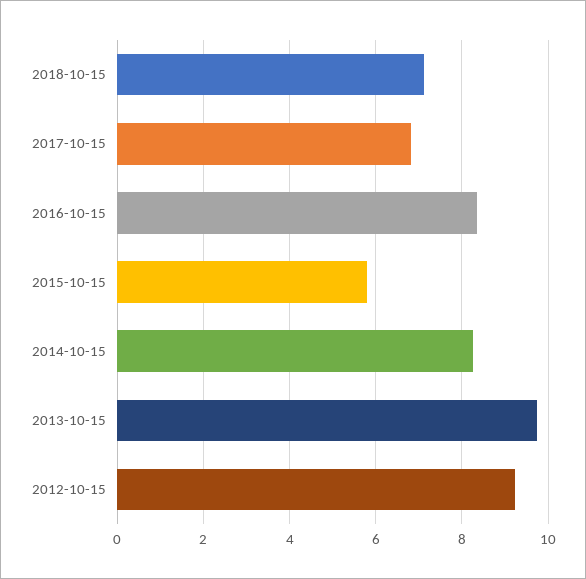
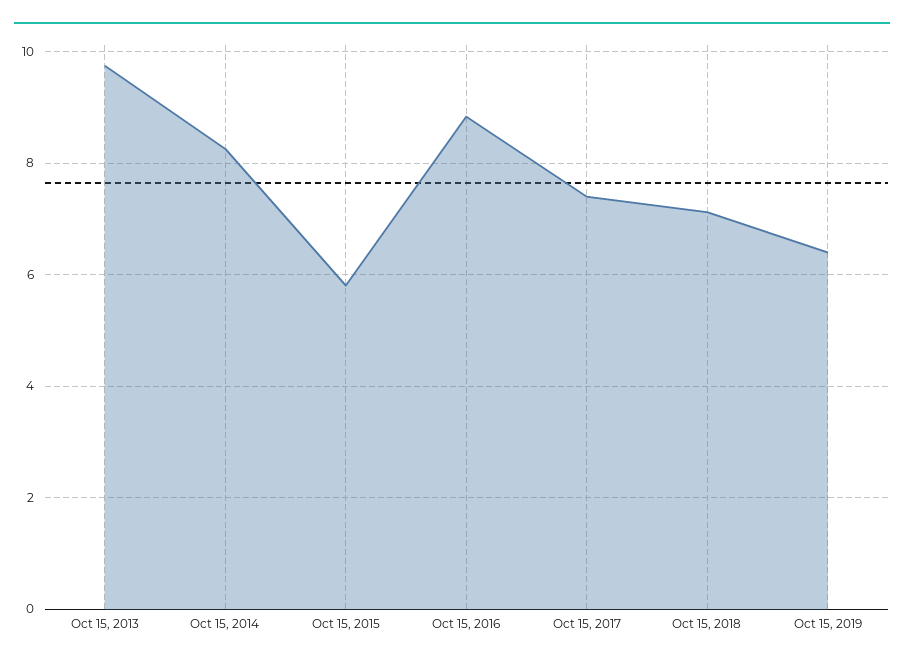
2017-10-15: 6.8 -> 7.4
2016-10-15: 8.4 -> 8.8
2012-10-15: 9.2 -> none
Oct 15, 2019: none -> 6.4

